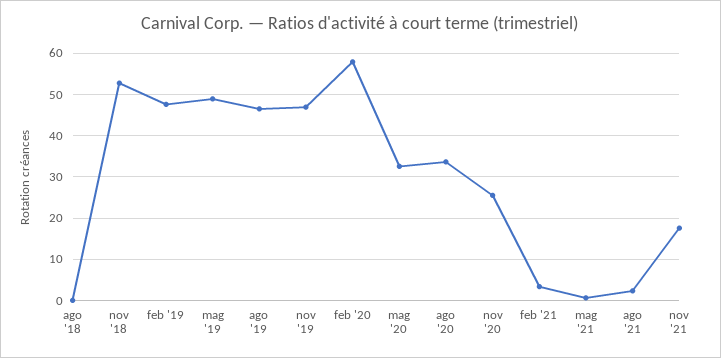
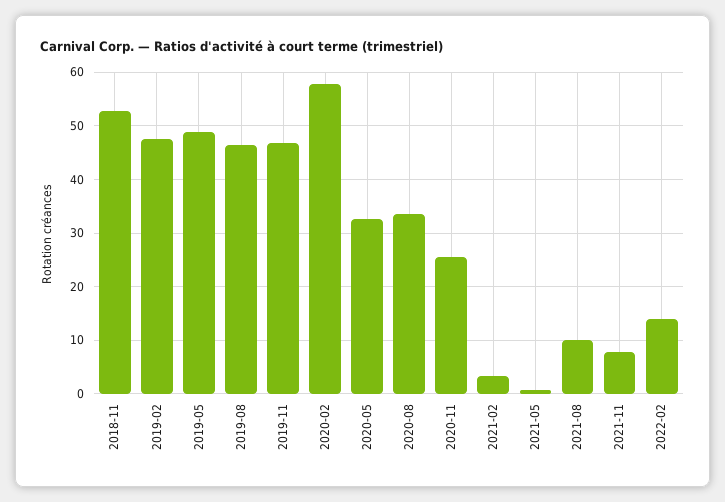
ago '18: 0 -> none
ago '21: 2 -> 10
nov '21: 18 -> 8
2022-02: none -> 14

